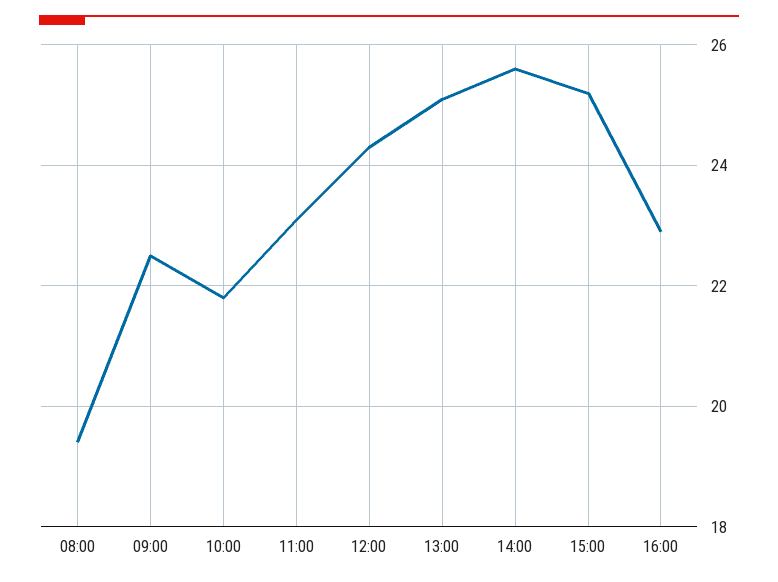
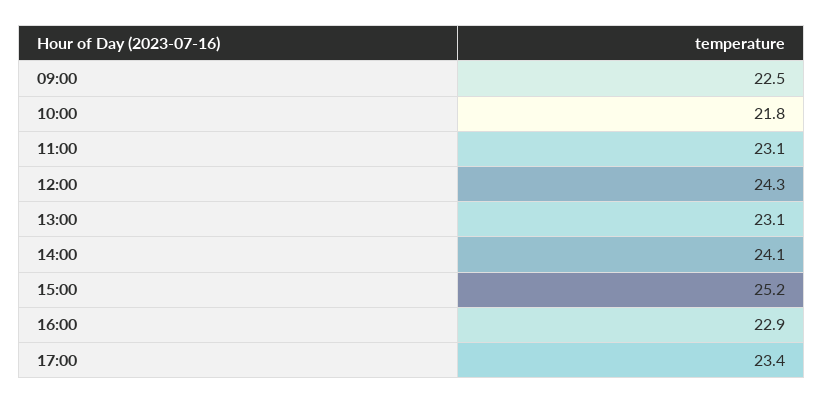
08:00: 19.5 -> none
13:00: 25 -> 23.1
14:00: 25.5 -> 24.1
17:00: none -> 23.4

